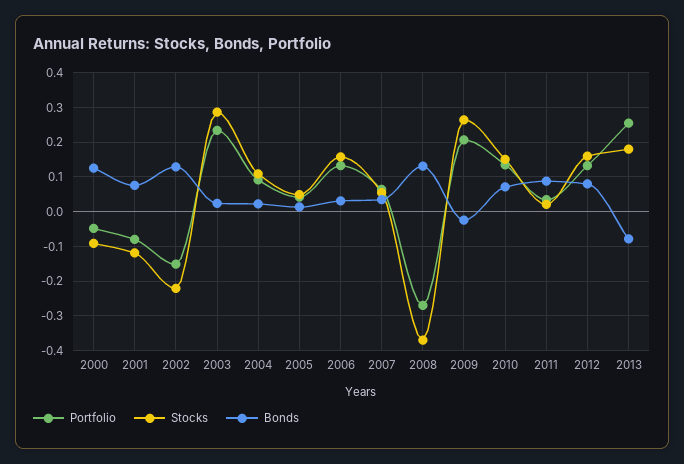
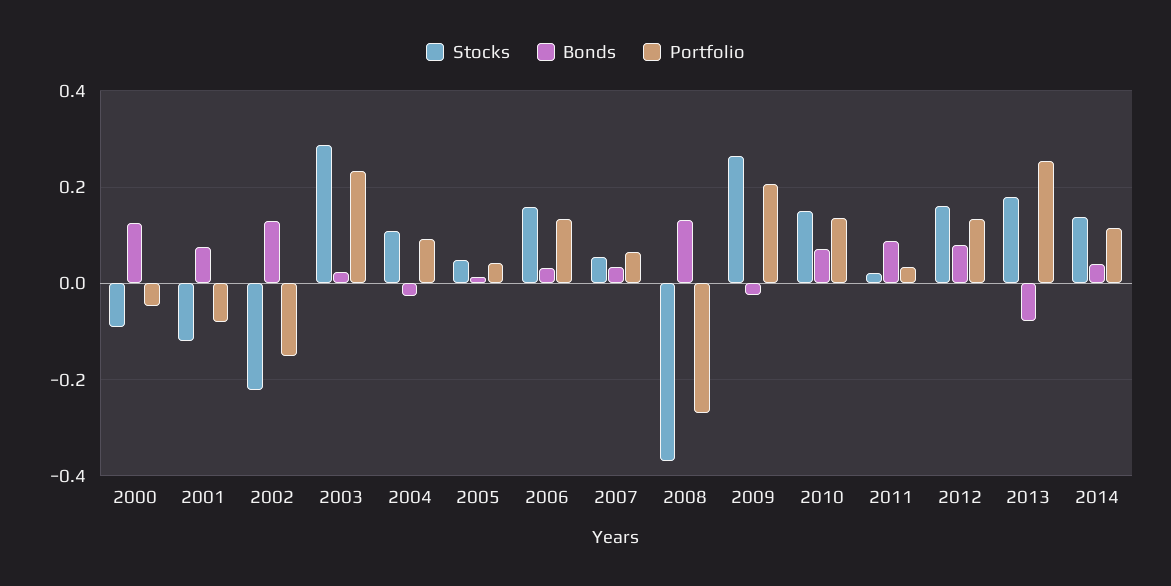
Bonds, 2004: 0.02 -> -0.02
Stocks, 2014: none -> 0.14
Bonds, 2014: none -> 0.04
Portfolio, 2014: none -> 0.12

